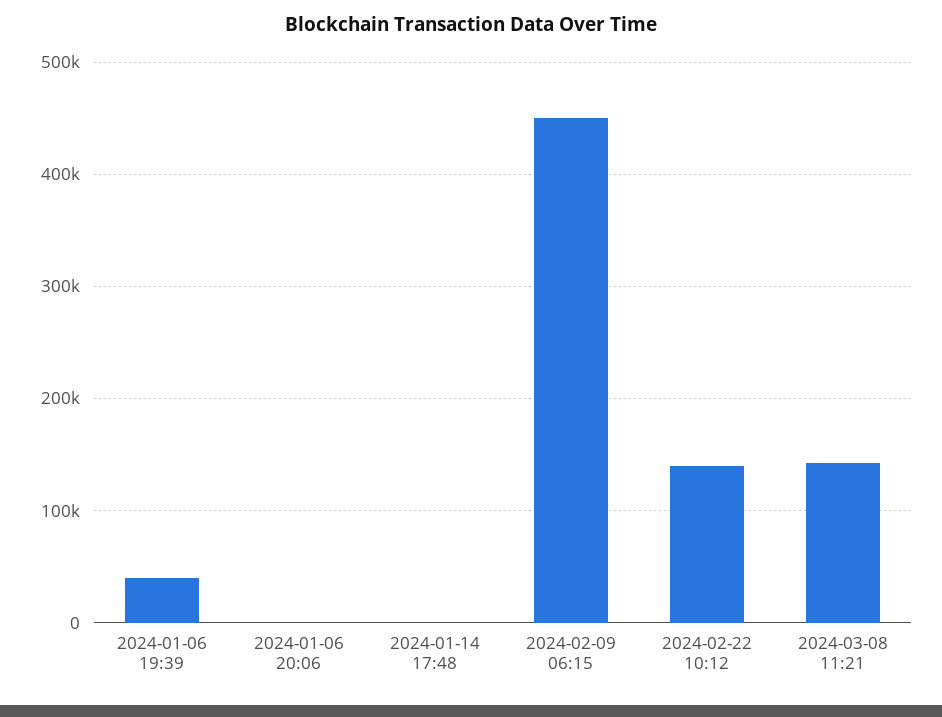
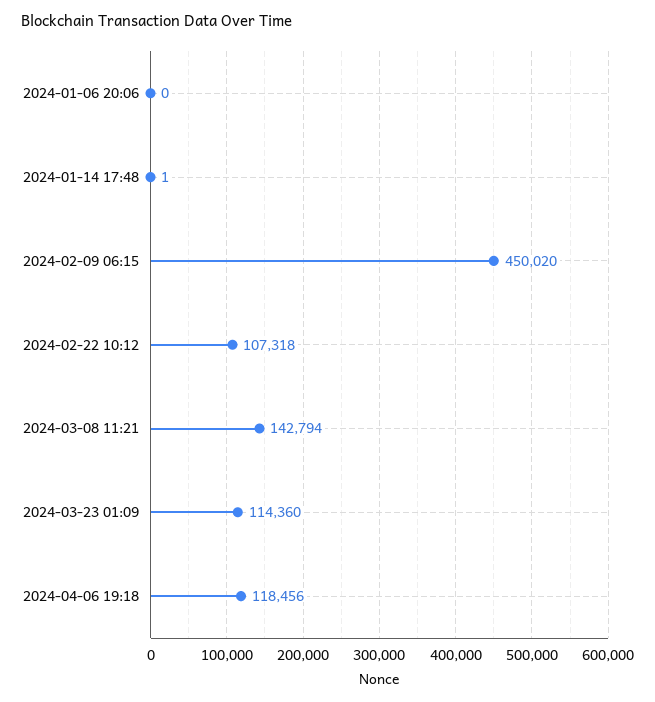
2024-01-06 19:39: 40000 -> none
2024-02-22 10:12: 140000 -> 107318
2024-03-23 01:09: none -> 114360
2024-04-06 19:18: none -> 118456

